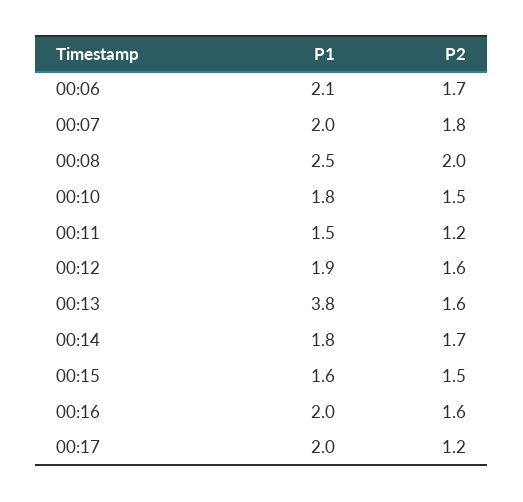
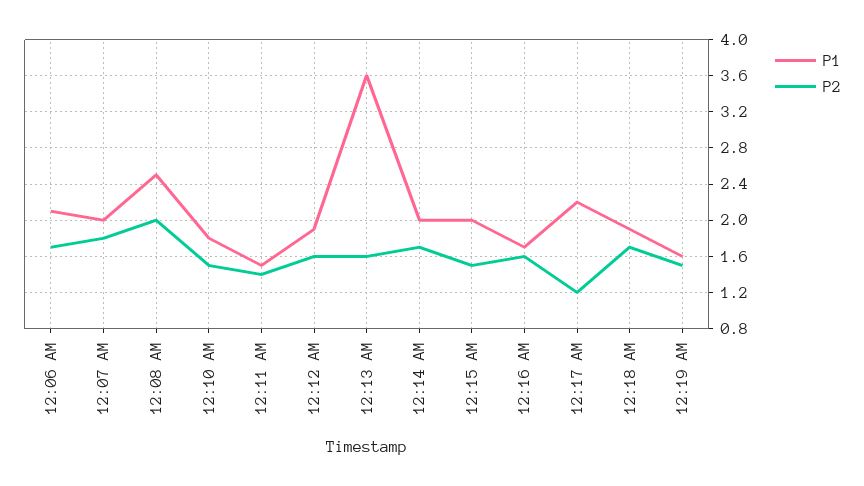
P2, 00:11: 1.2 -> 1.4
P1, 00:13: 3.8 -> 3.6
P1, 00:14: 1.8 -> 2
P1, 00:15: 1.6 -> 2
P1, 00:16: 2 -> 1.7
P1, 00:17: 2 -> 2.2
P1, 12:18 AM: none -> 1.9
P2, 12:18 AM: none -> 1.7
P1, 12:19 AM: none -> 1.6
P2, 12:19 AM: none -> 1.5

